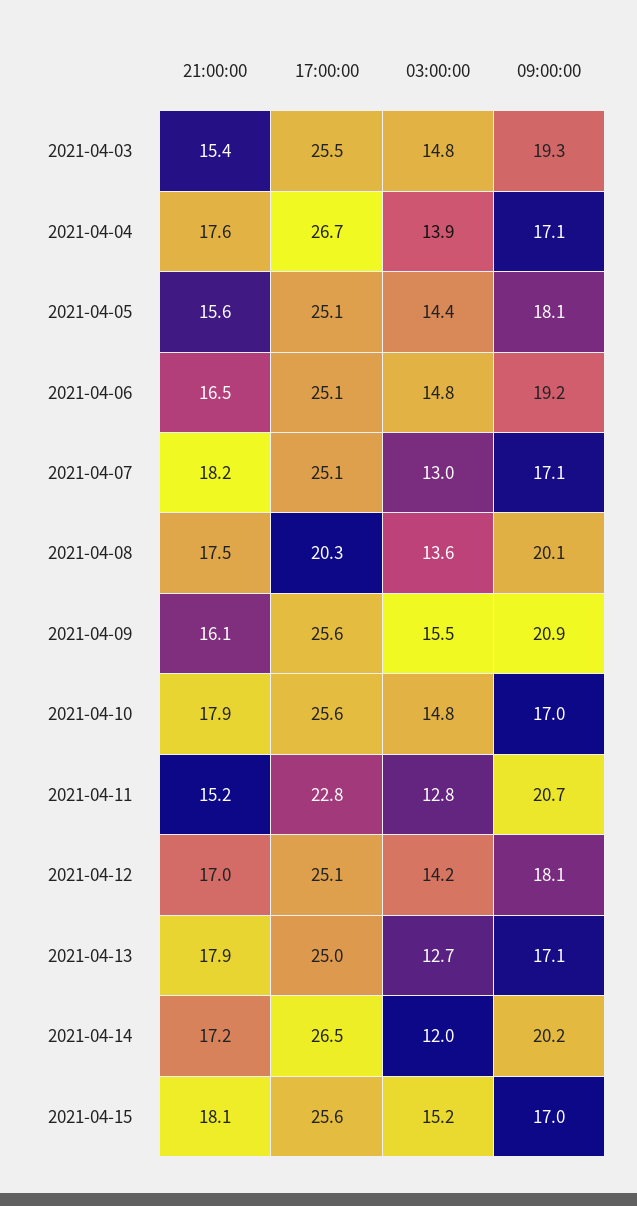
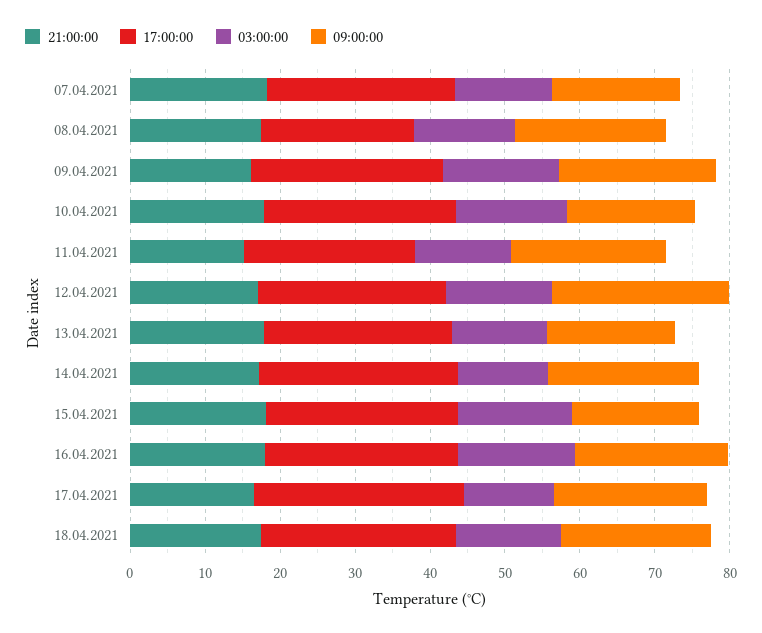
21:00:00, 2021-04-03: 15.4 -> none
17:00:00, 2021-04-03: 25.5 -> none
03:00:00, 2021-04-03: 14.8 -> none
09:00:00, 2021-04-03: 19.3 -> none
21:00:00, 2021-04-04: 17.6 -> none
17:00:00, 2021-04-04: 26.7 -> none
03:00:00, 2021-04-04: 13.9 -> none
09:00:00, 2021-04-04: 17.1 -> none
21:00:00, 2021-04-05: 15.6 -> none
17:00:00, 2021-04-05: 25.1 -> none
03:00:00, 2021-04-05: 14.4 -> none
09:00:00, 2021-04-05: 18.1 -> none
21:00:00, 2021-04-06: 16.5 -> none
17:00:00, 2021-04-06: 25.1 -> none
03:00:00, 2021-04-06: 14.8 -> none
09:00:00, 2021-04-06: 19.2 -> none
09:00:00, 2021-04-12: 18.1 -> 24
21:00:00, 16.04.2021: none -> 18
17:00:00, 16.04.2021: none -> 26
03:00:00, 16.04.2021: none -> 16
09:00:00, 16.04.2021: none -> 20
21:00:00, 17.04.2021: none -> 16
17:00:00, 17.04.2021: none -> 28
03:00:00, 17.04.2021: none -> 12
09:00:00, 17.04.2021: none -> 20
21:00:00, 18.04.2021: none -> 18
17:00:00, 18.04.2021: none -> 26
03:00:00, 18.04.2021: none -> 14
09:00:00, 18.04.2021: none -> 20

